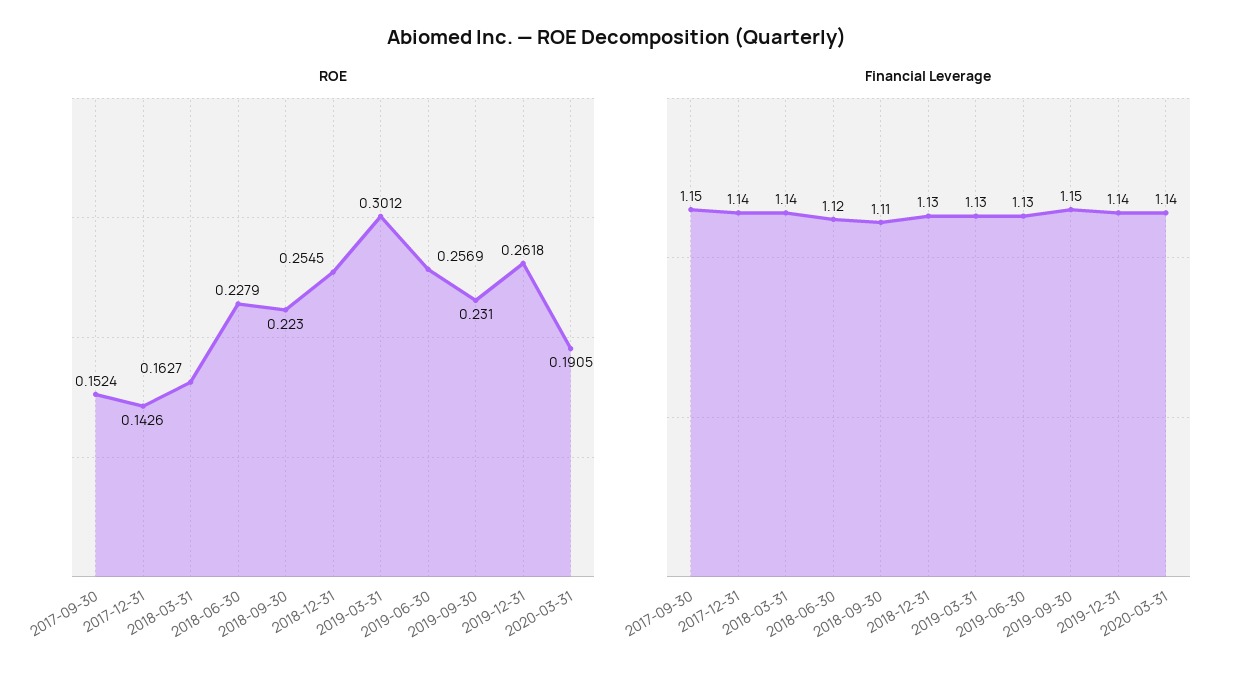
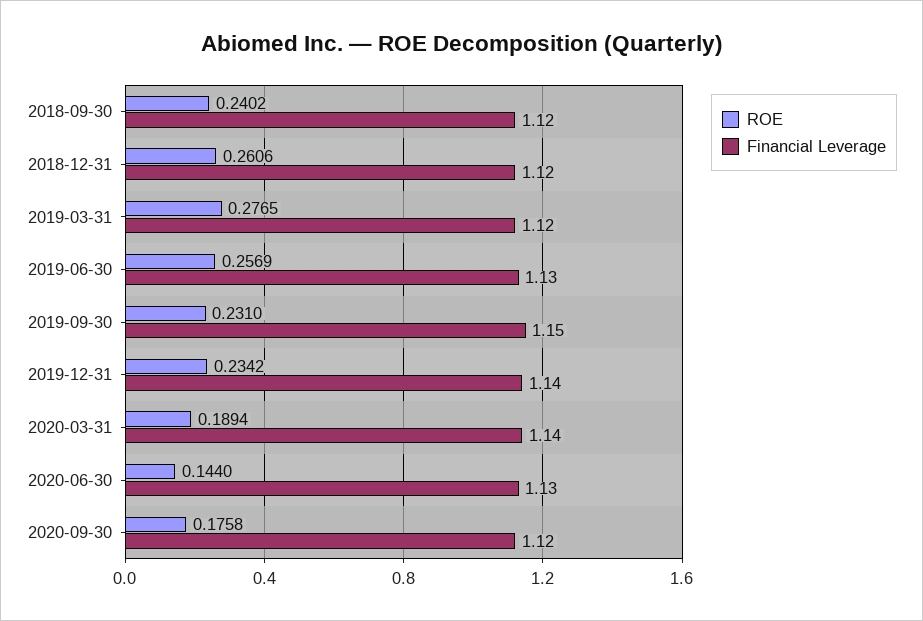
ROE, 2017-09-30: 0.1524 -> none
ROE, 2017-12-31: 0.1426 -> none
ROE, 2018-03-31: 0.1627 -> none
ROE, 2018-06-30: 0.2279 -> none
ROE, 2018-09-30: 0.223 -> 0.2402
ROE, 2018-12-31: 0.2545 -> 0.2606
ROE, 2019-03-31: 0.3012 -> 0.2765
ROE, 2019-12-31: 0.2618 -> 0.2342
ROE, 2020-03-31: 0.1905 -> 0.1894
Financial Leverage, 2017-09-30: 1.15 -> none
Financial Leverage, 2017-12-31: 1.14 -> none
Financial Leverage, 2018-03-31: 1.14 -> none
Financial Leverage, 2018-06-30: 1.12 -> none
Financial Leverage, 2018-09-30: 1.11 -> 1.12
Financial Leverage, 2018-12-31: 1.13 -> 1.12
Financial Leverage, 2019-03-31: 1.13 -> 1.12
ROE, 2020-06-30: none -> 0.144
Financial Leverage, 2020-06-30: none -> 1.13
ROE, 2020-09-30: none -> 0.1758
Financial Leverage, 2020-09-30: none -> 1.12

